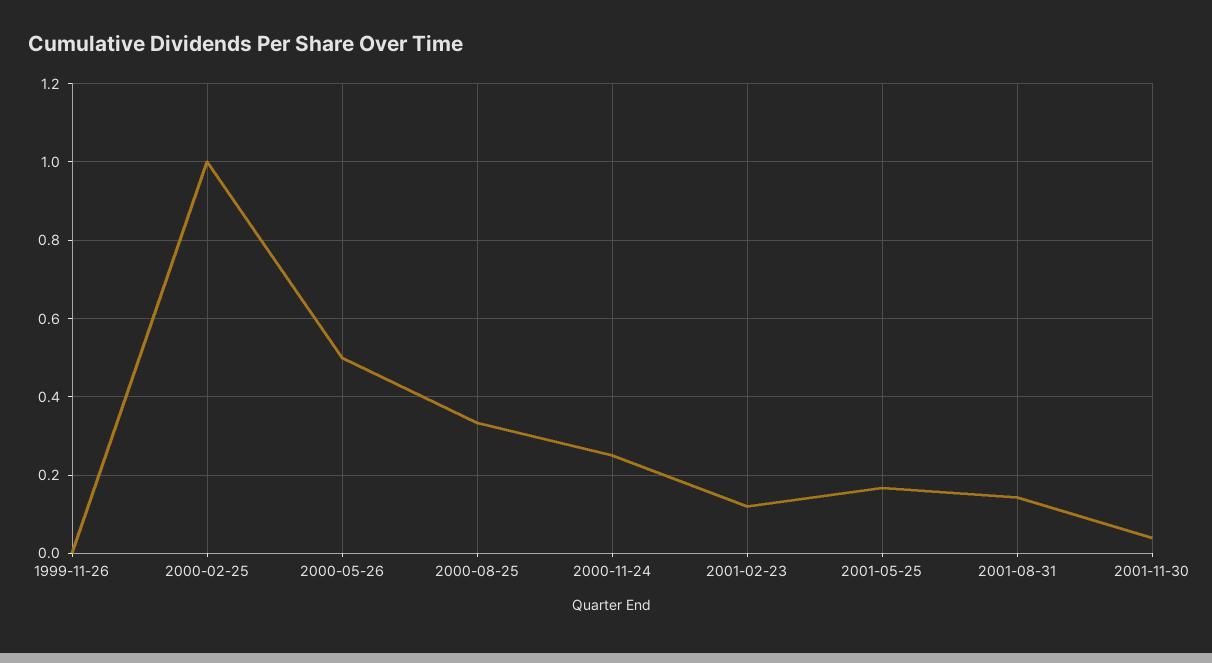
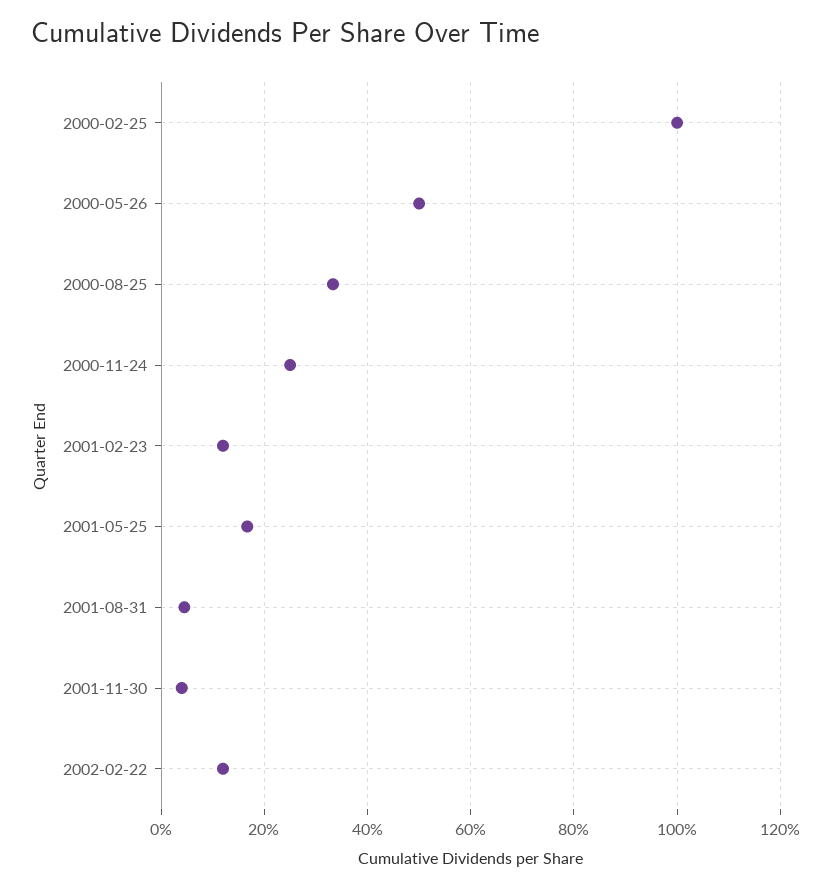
1999-11-26: 0 -> none
2001-08-31: 0.14 -> 0.04
2002-02-22: none -> 0.12

